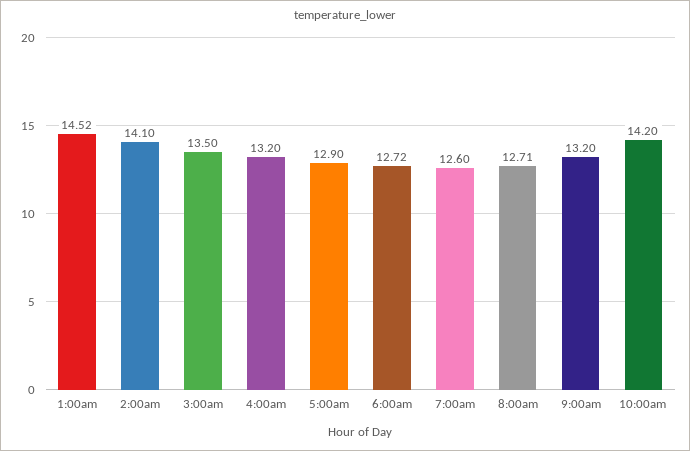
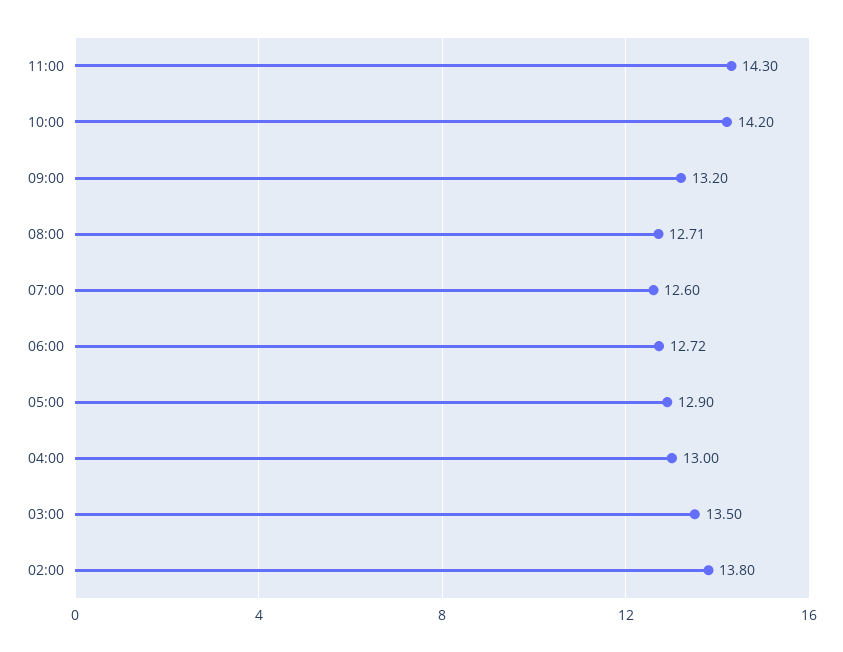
1:00am: 14.52 -> none
2:00am: 14.1 -> 13.8
4:00am: 13.2 -> 13
11:00: none -> 14.3

